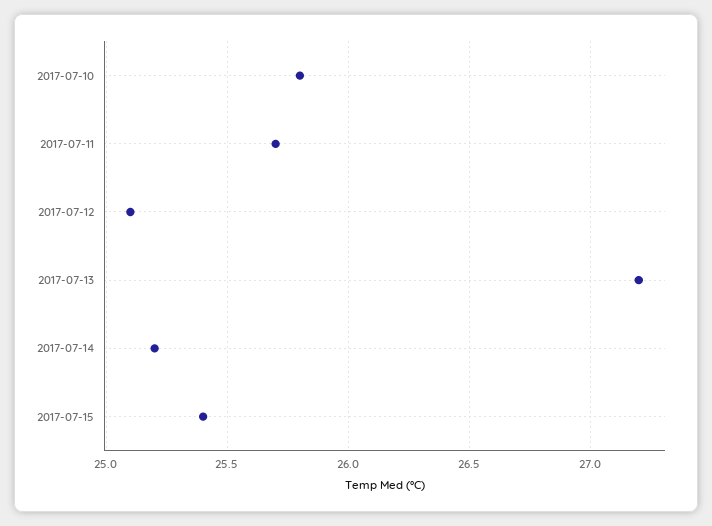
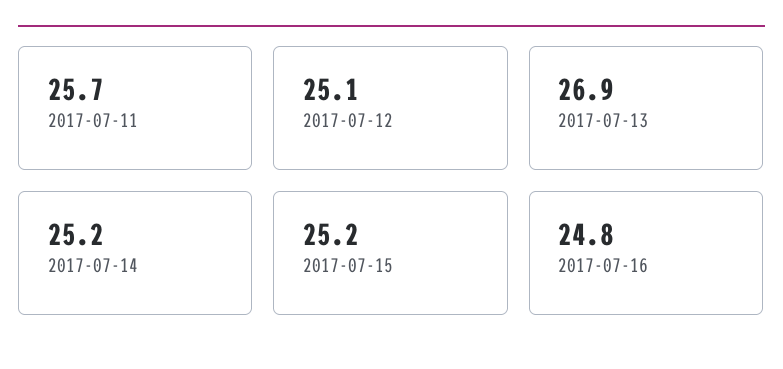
2017-07-10: 25.8 -> none
2017-07-13: 27.2 -> 26.9
2017-07-15: 25.4 -> 25.2
2017-07-16: none -> 24.8

